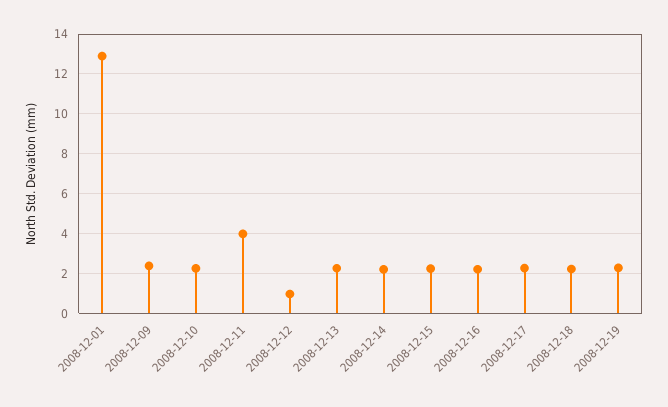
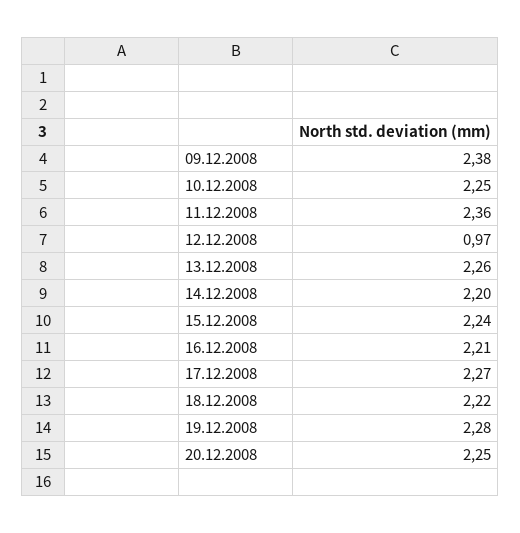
2008-12-01: 13 -> none
2008-12-11: 4 -> 2.36
20.12.2008: none -> 2.25

